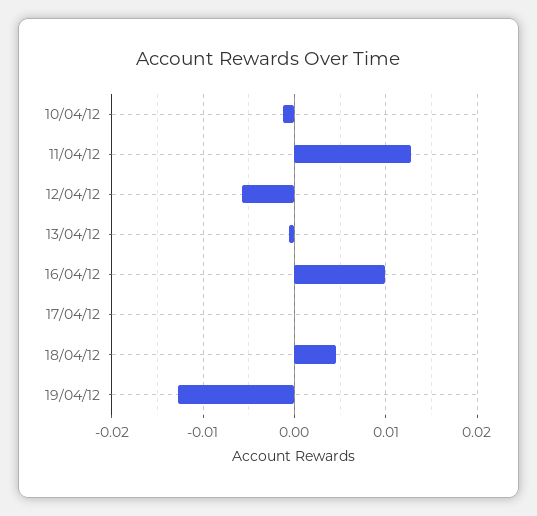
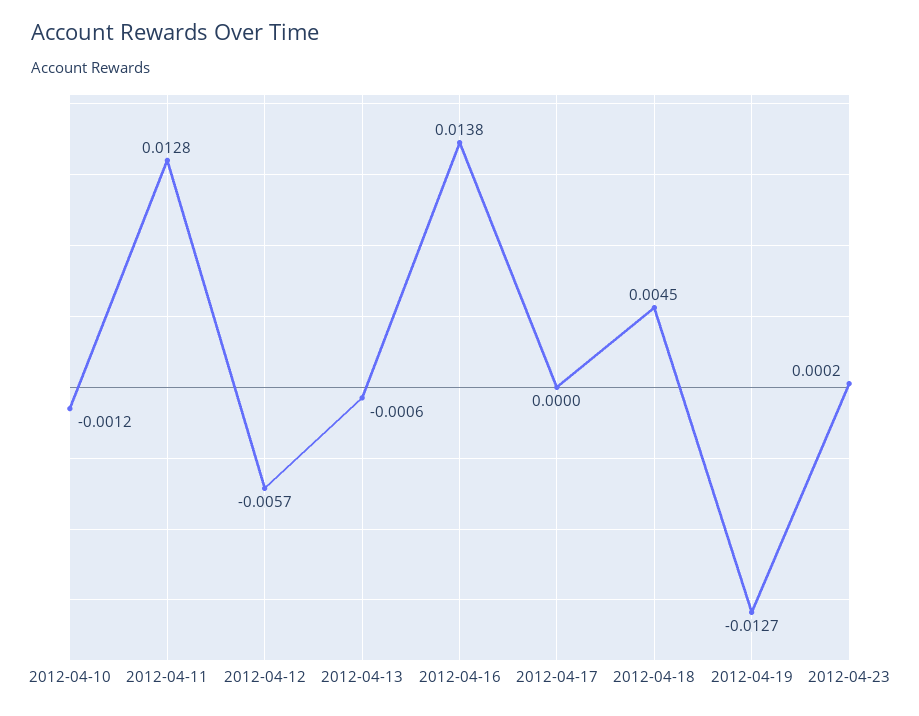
16/04/12: 0.01 -> 0.0138
2012-04-23: none -> 0.0002

